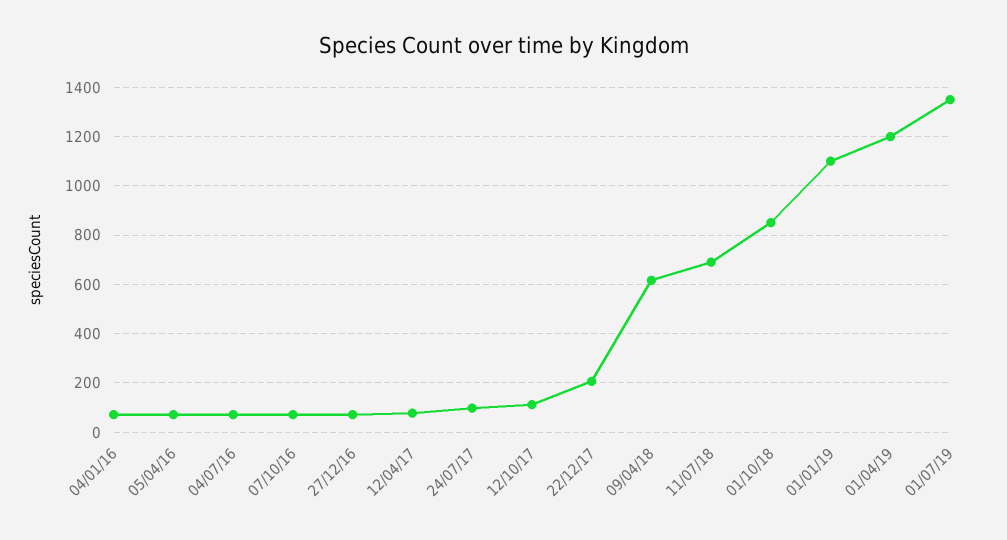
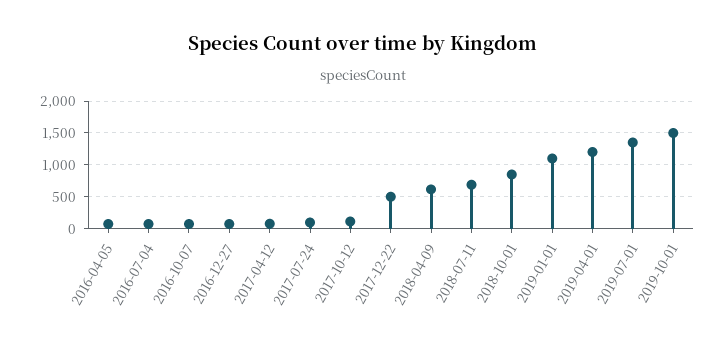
04/01/16: 75 -> none
22/12/17: 200 -> 500
2019-10-01: none -> 1500

